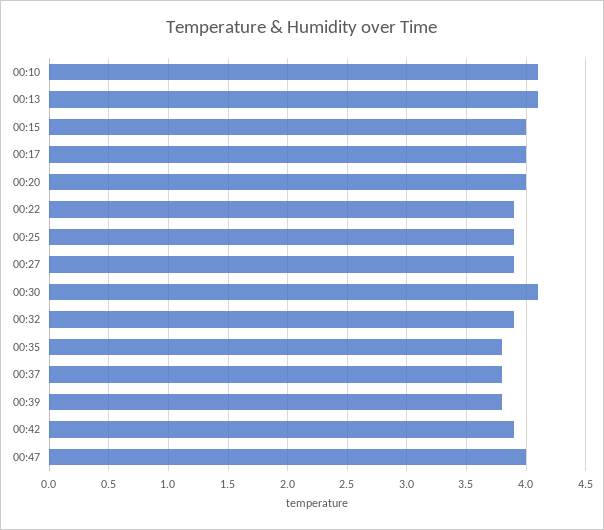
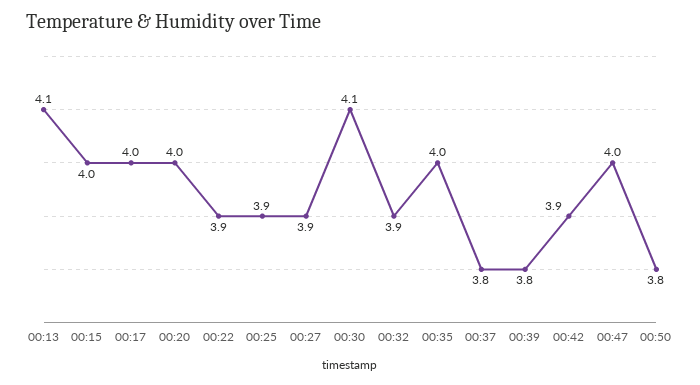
00:10: 4.1 -> none
00:35: 3.8 -> 4
00:50: none -> 3.8

